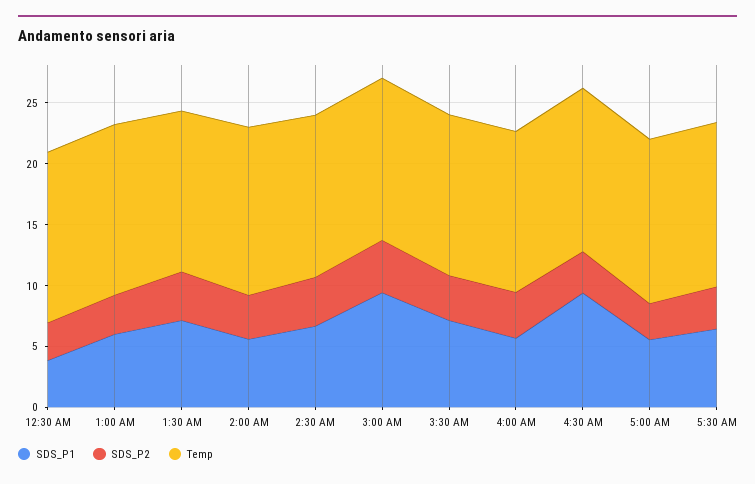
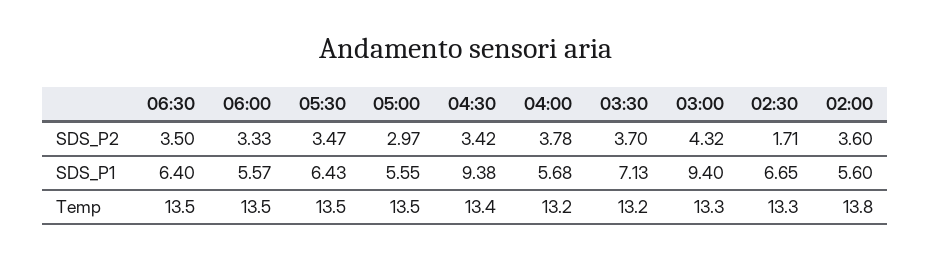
SDS_P1, 12:30 AM: 4 -> none
SDS_P2, 12:30 AM: 3 -> none
Temp, 12:30 AM: 14 -> none
SDS_P1, 1:00 AM: 6 -> none
SDS_P2, 1:00 AM: 3 -> none
Temp, 1:00 AM: 14 -> none
SDS_P1, 1:30 AM: 7 -> none
SDS_P2, 1:30 AM: 4 -> none
Temp, 1:30 AM: 13 -> none
SDS_P2, 2:30 AM: 4 -> 1.71
SDS_P2, 06:30: none -> 3.5
SDS_P2, 06:00: none -> 3.33
SDS_P1, 06:30: none -> 6.4
SDS_P1, 06:00: none -> 5.57
Temp, 06:30: none -> 13.5
Temp, 06:00: none -> 13.5

